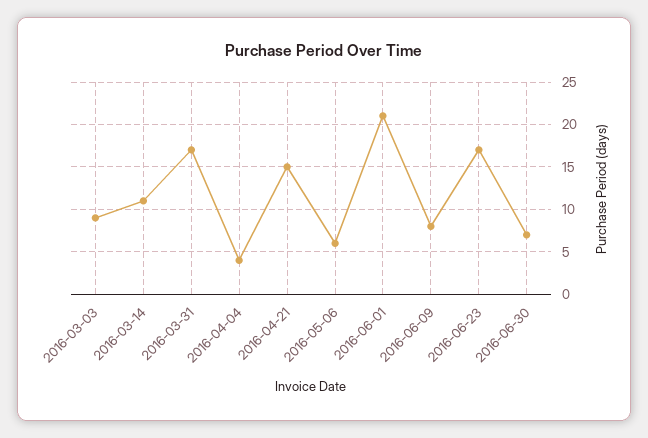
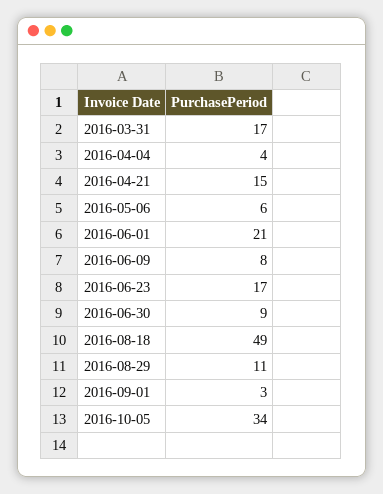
2016-03-03: 9 -> none
2016-03-14: 11 -> none
2016-06-30: 7 -> 9
2016-08-18: none -> 49
2016-08-29: none -> 11
2016-09-01: none -> 3
2016-10-05: none -> 34

